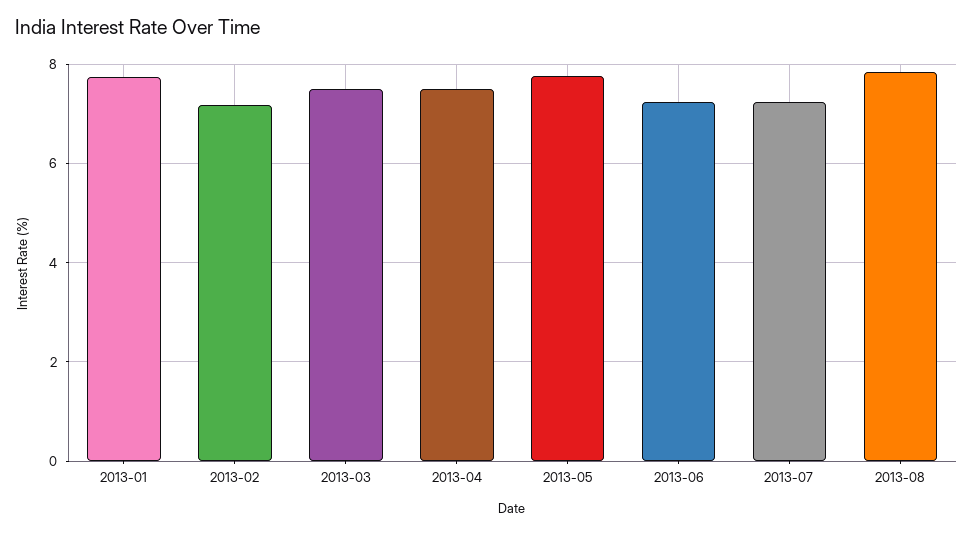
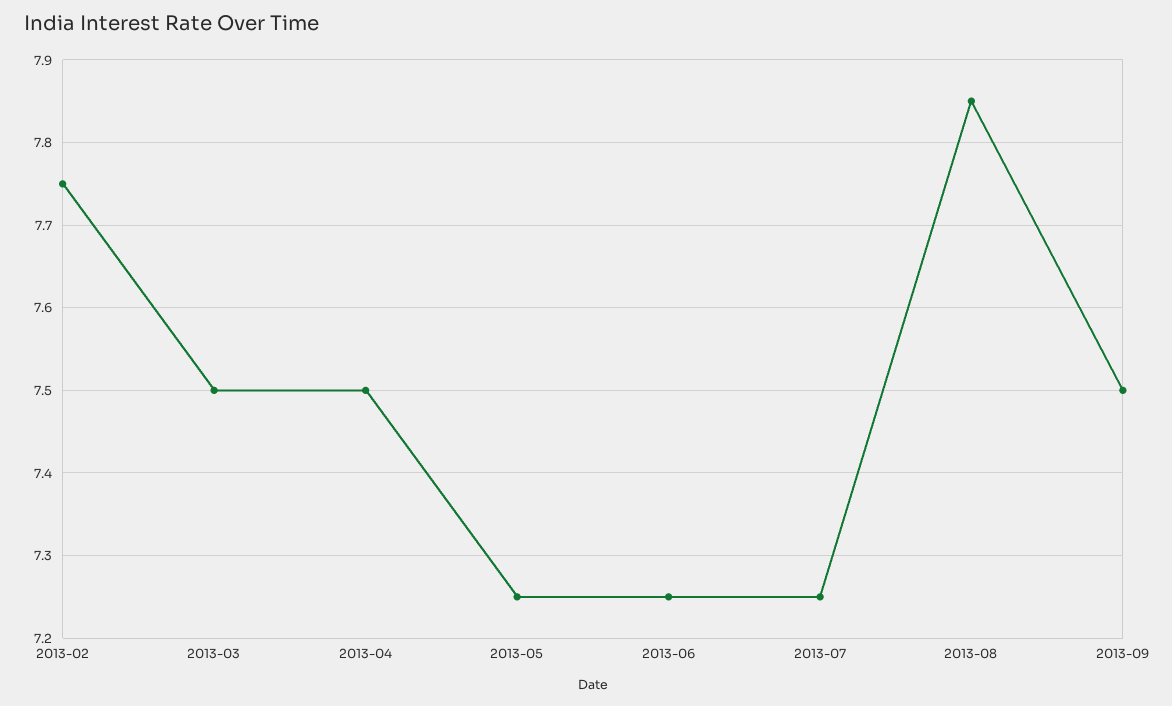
2013-01: 7.8 -> none
2013-02: 7.2 -> 7.75
2013-05: 7.8 -> 7.25
2013-09: none -> 7.5

